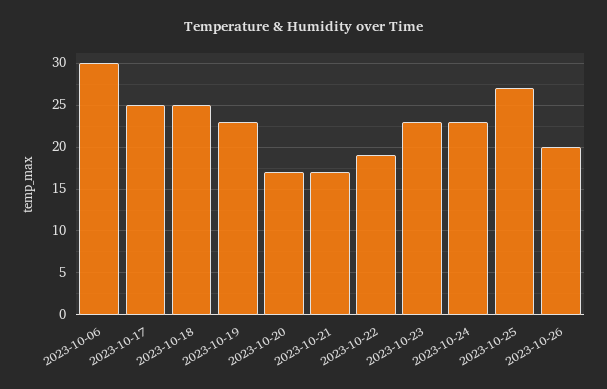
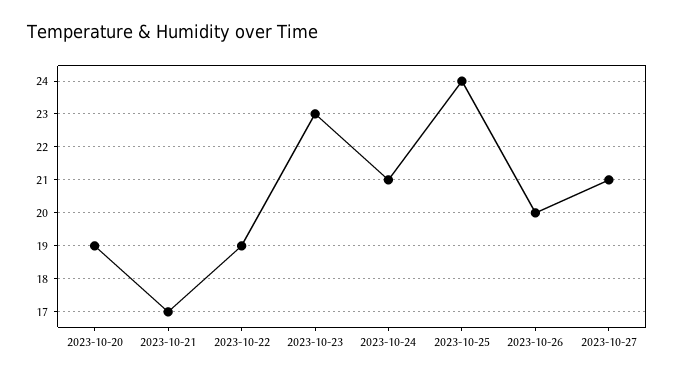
2023-10-06: 30 -> none
2023-10-17: 25 -> none
2023-10-18: 25 -> none
2023-10-19: 23 -> none
2023-10-20: 17 -> 19
2023-10-24: 23 -> 21
2023-10-25: 27 -> 24
2023-10-27: none -> 21

